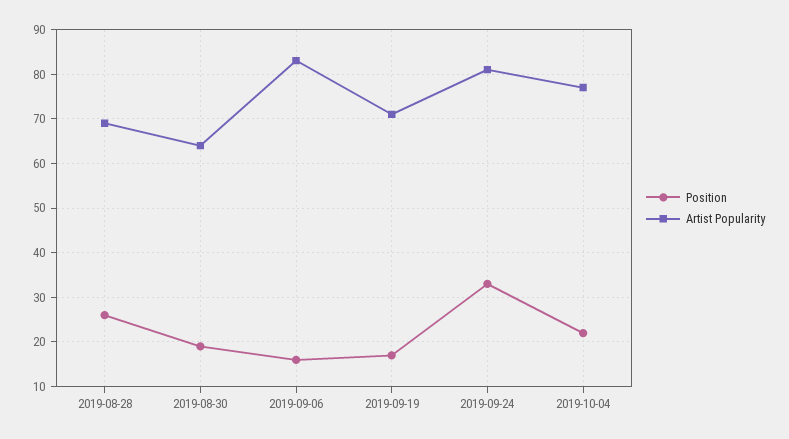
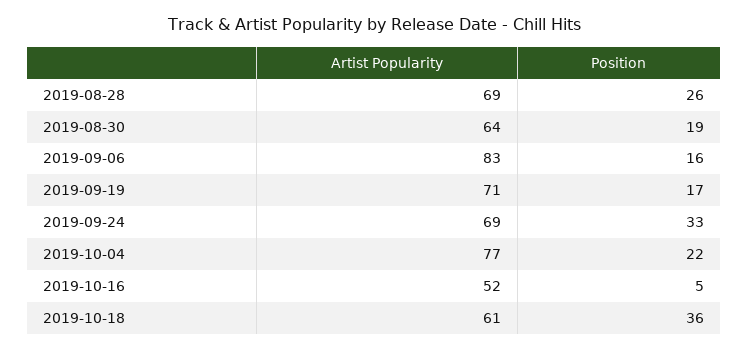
Artist Popularity, 2019-09-24: 80 -> 69
Artist Popularity, 2019-10-16: none -> 52
Position, 2019-10-16: none -> 5
Artist Popularity, 2019-10-18: none -> 61
Position, 2019-10-18: none -> 36

